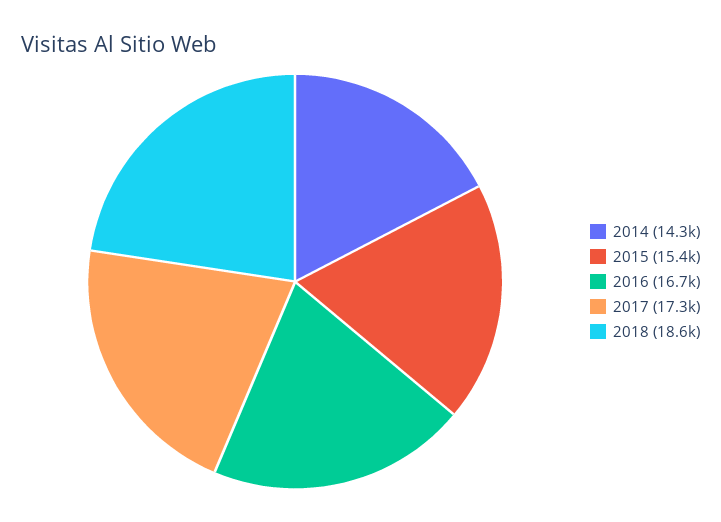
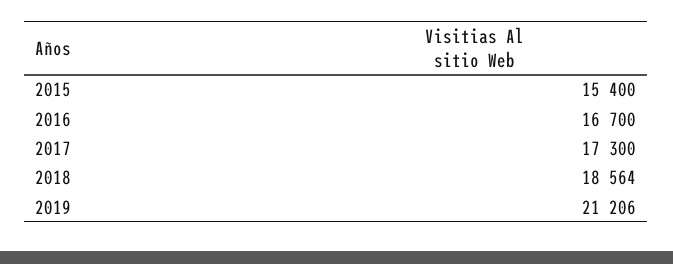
2014: 14300 -> none
2019: none -> 21206

